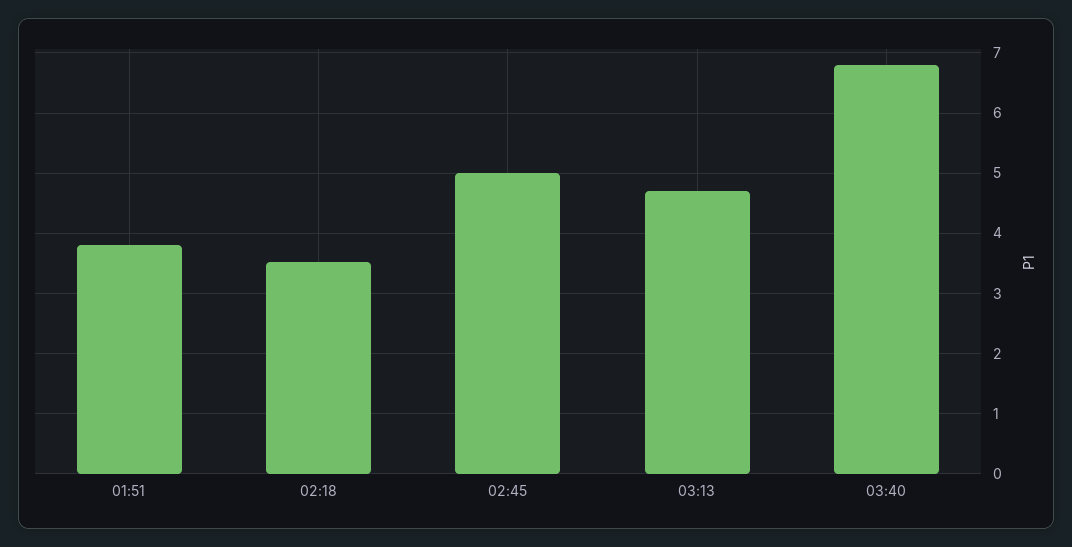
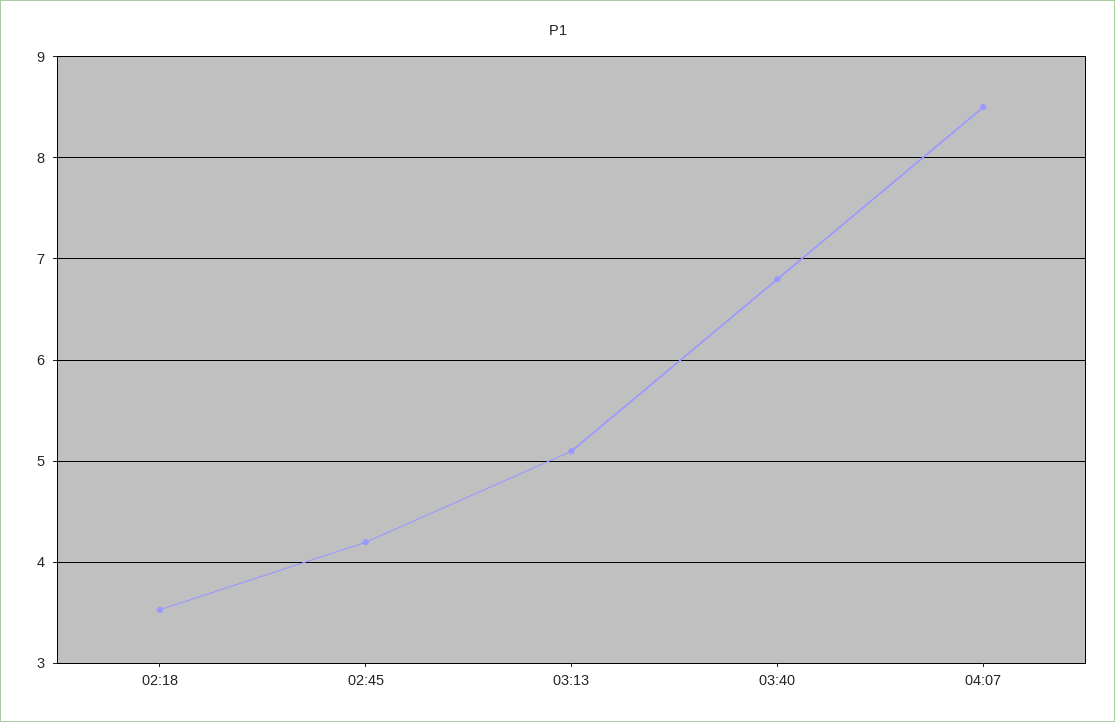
01:51: 3.8 -> none
02:45: 5 -> 4.2
03:13: 4.7 -> 5.1
04:07: none -> 8.5

